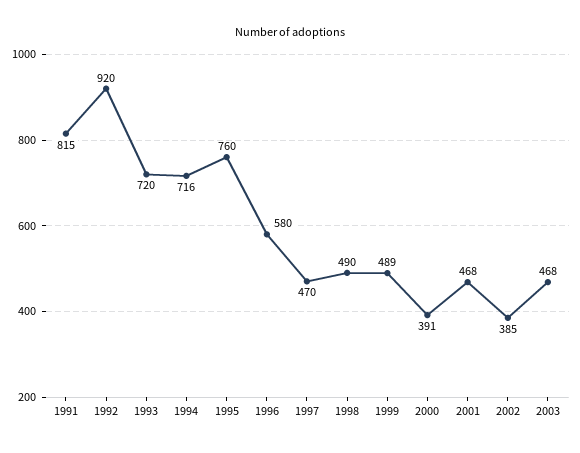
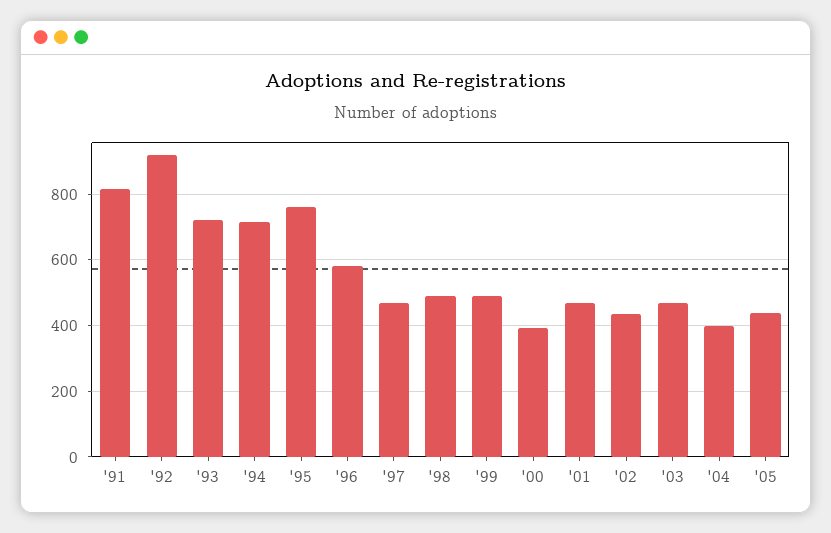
2002: 385 -> 440
'04: none -> 400
'05: none -> 440

